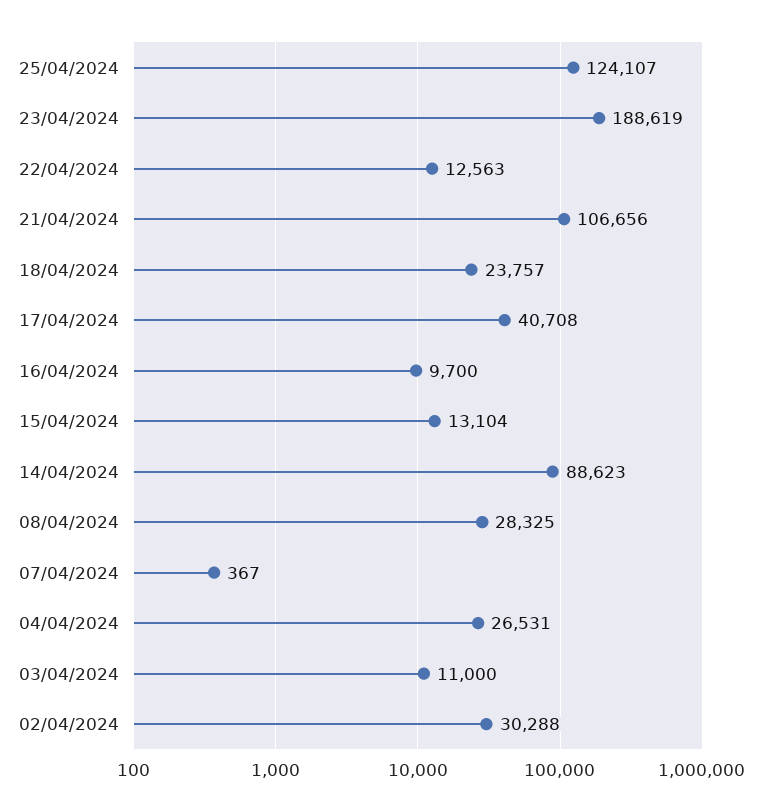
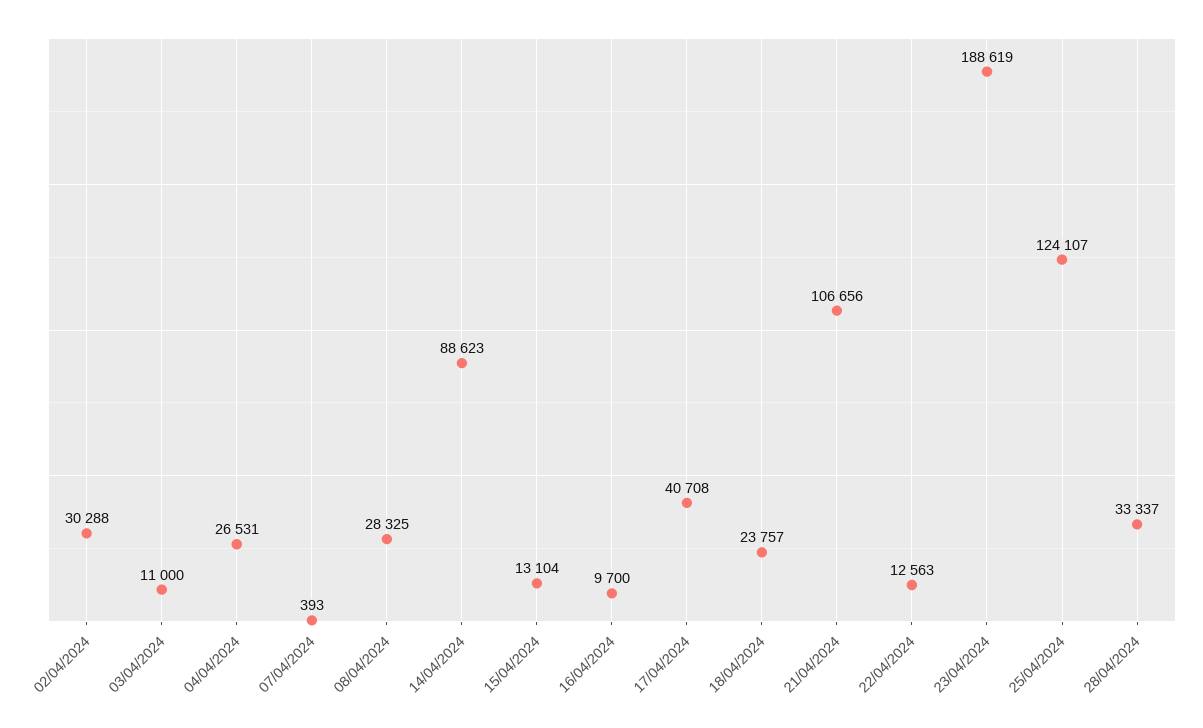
07/04/2024: 367 -> 393
28/04/2024: none -> 33337

